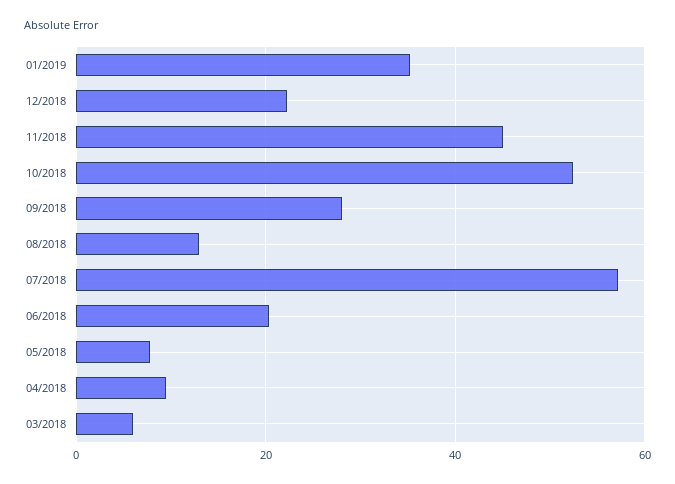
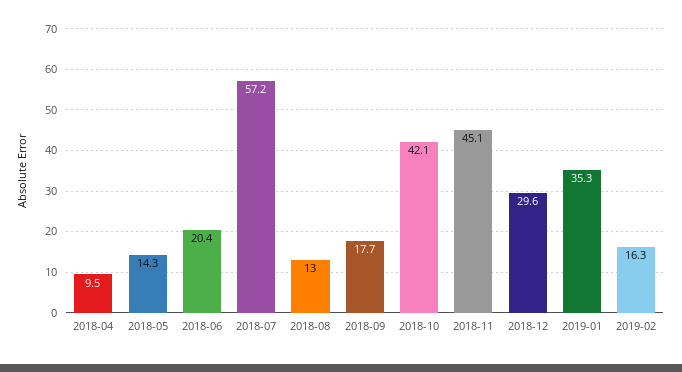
12/2018: 22 -> 29.6
10/2018: 52 -> 42.1
09/2018: 28 -> 17.7
05/2018: 8 -> 14.3
03/2018: 6 -> none
2019-02: none -> 16.3

